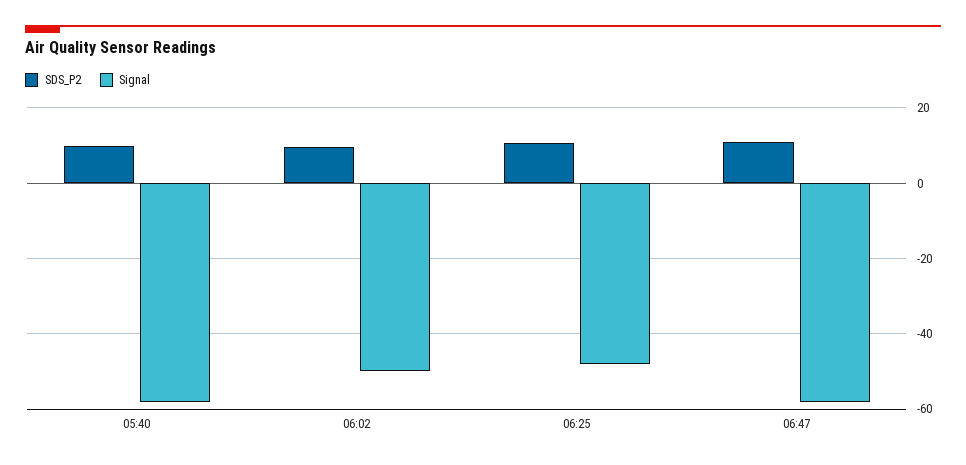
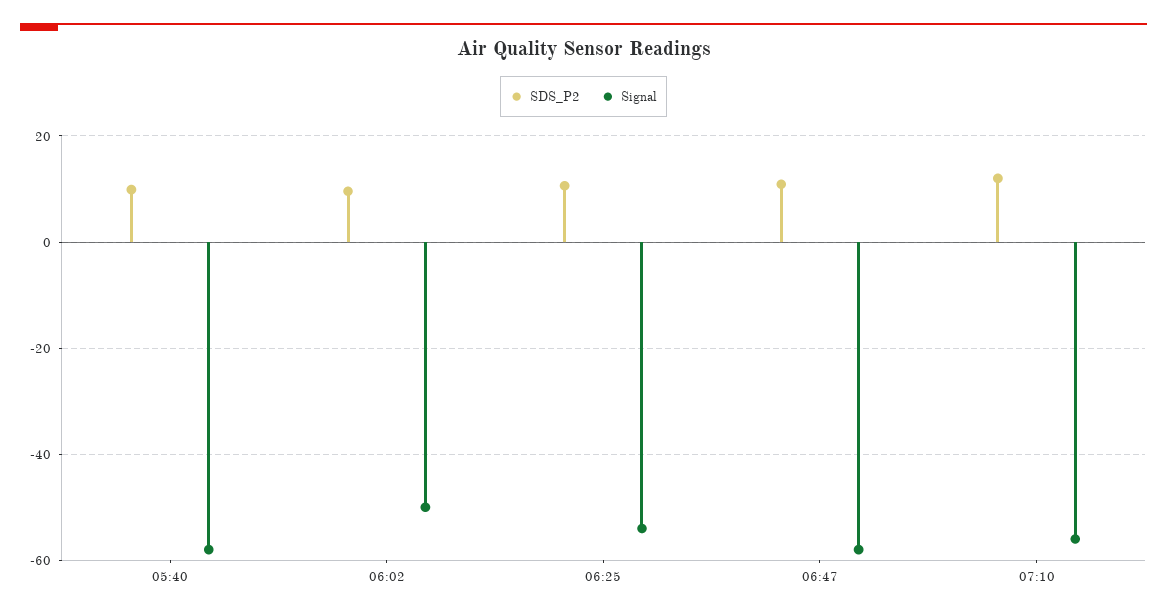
Signal, 06:25: -48 -> -54
SDS_P2, 07:10: none -> 12
Signal, 07:10: none -> -56

